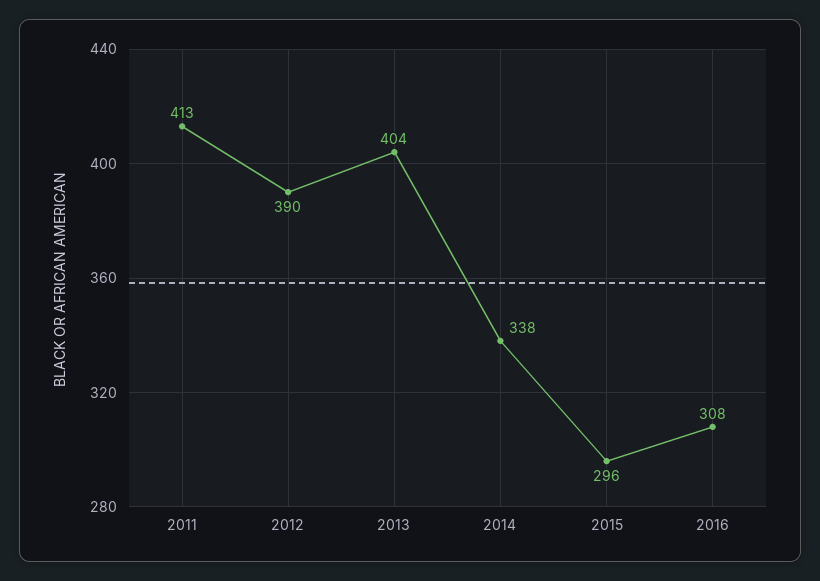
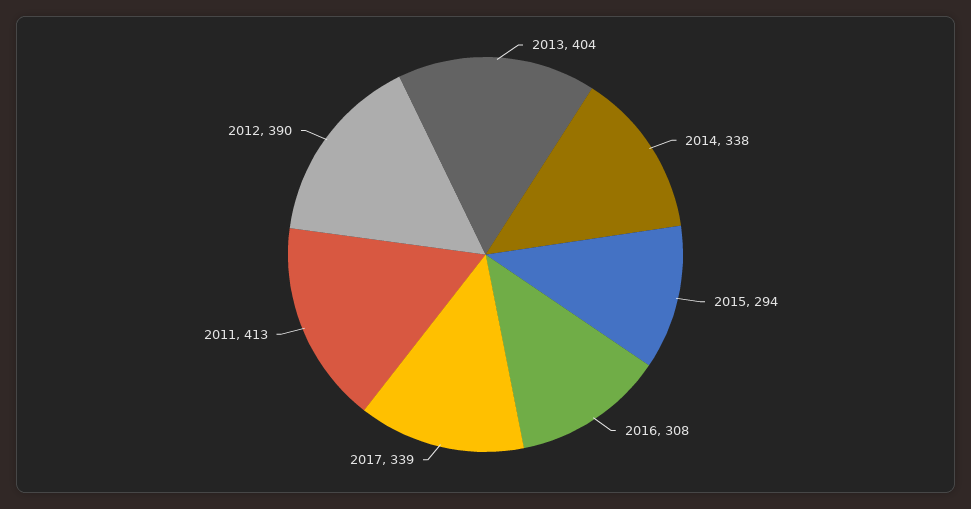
2015: 296 -> 294
2017: none -> 339

